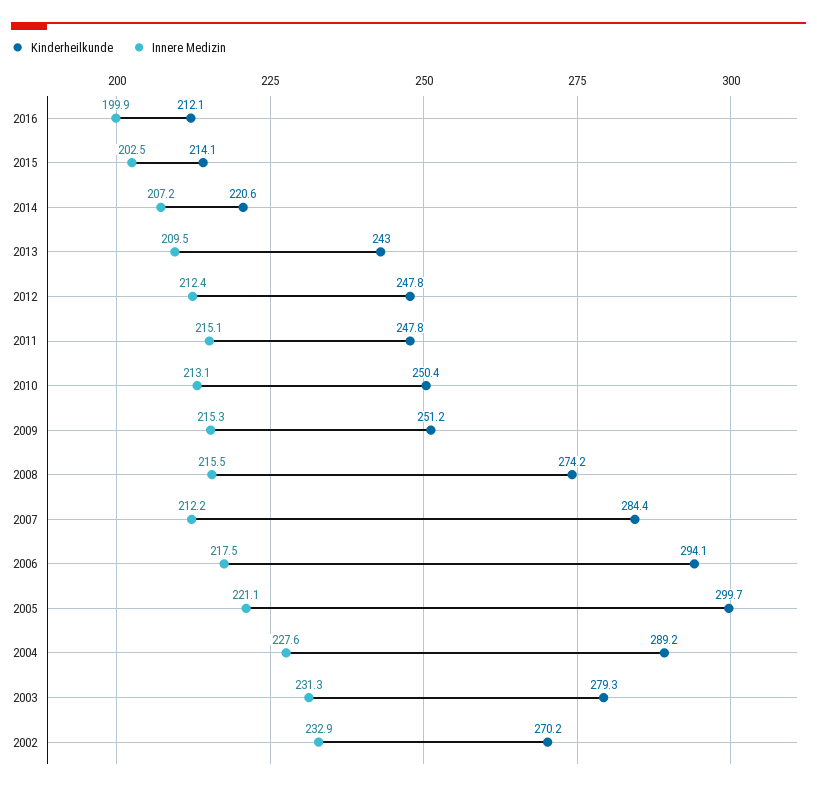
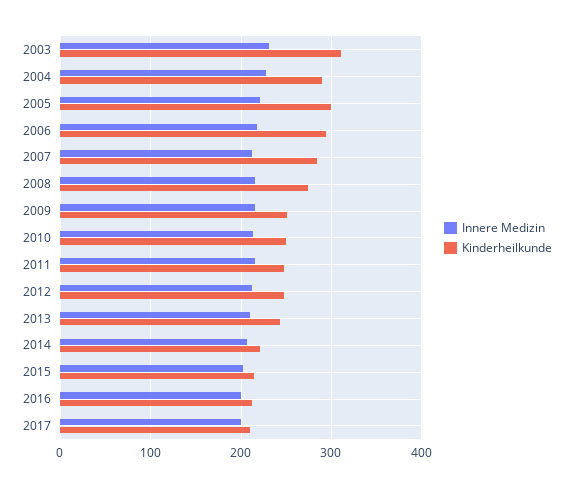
Kinderheilkunde, 2003: 279.3 -> 310
Kinderheilkunde, 2002: 270.2 -> none
Innere Medizin, 2002: 232.9 -> none
Innere Medizin, 2017: none -> 200
Kinderheilkunde, 2017: none -> 210

